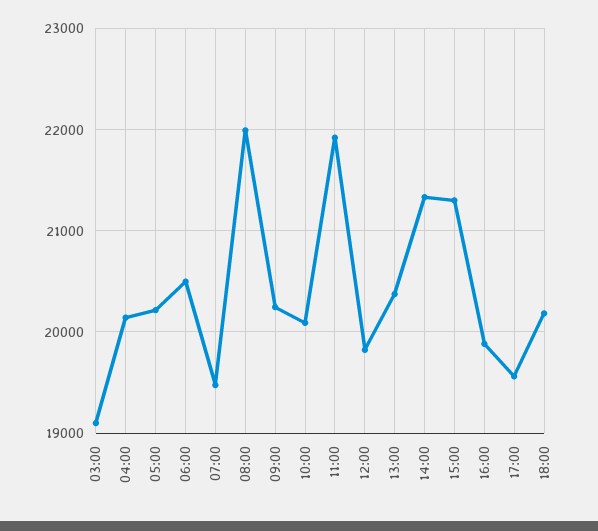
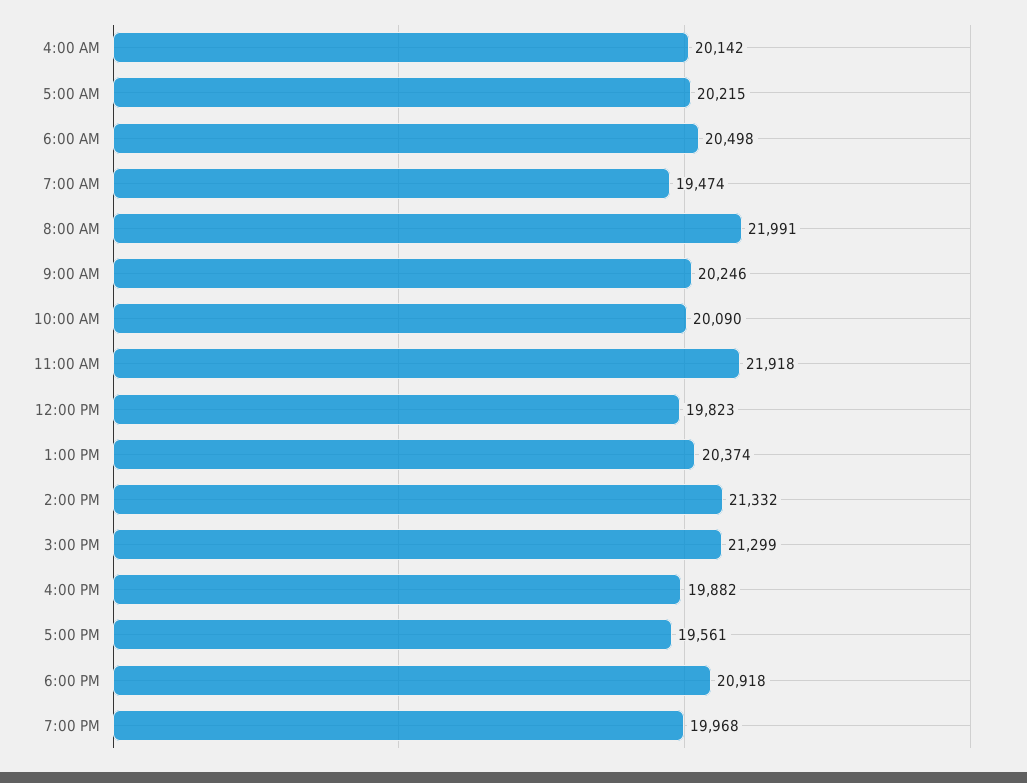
03:00: 19100 -> none
18:00: 20200 -> 20918
7:00 PM: none -> 19968

